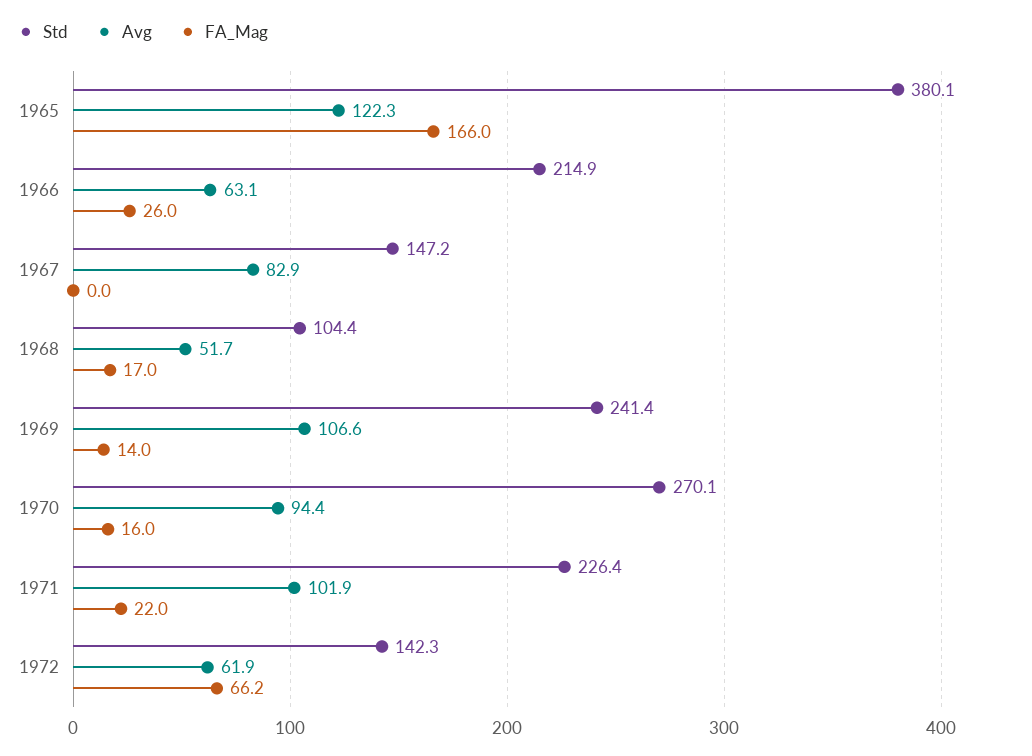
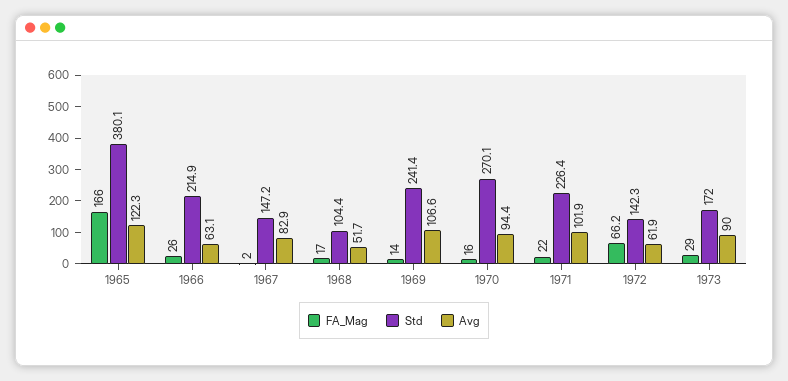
FA_Mag, 1967: 0 -> 2
FA_Mag, 1973: none -> 29
Std, 1973: none -> 172
Avg, 1973: none -> 90

